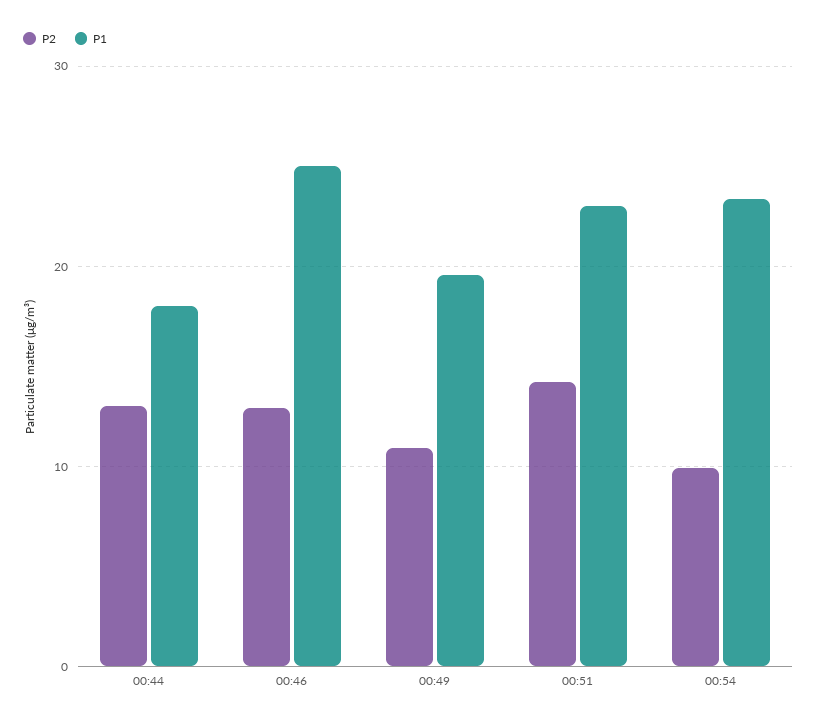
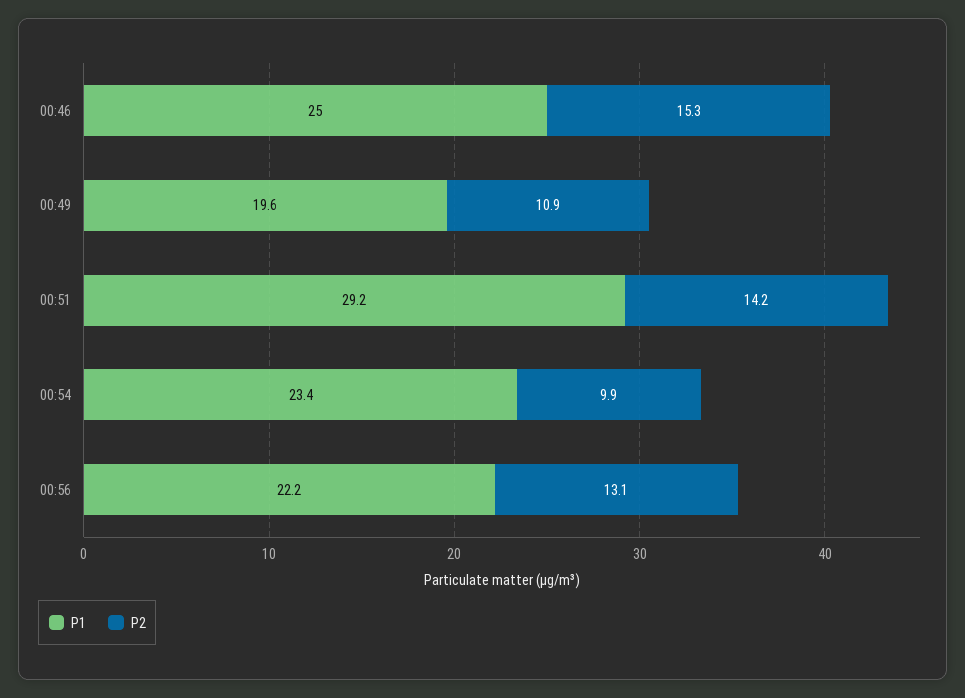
P2, 00:44: 13 -> none
P1, 00:44: 18 -> none
P2, 00:46: 13 -> 15.3
P1, 00:51: 23 -> 29.2
P1, 00:56: none -> 22.2
P2, 00:56: none -> 13.1

